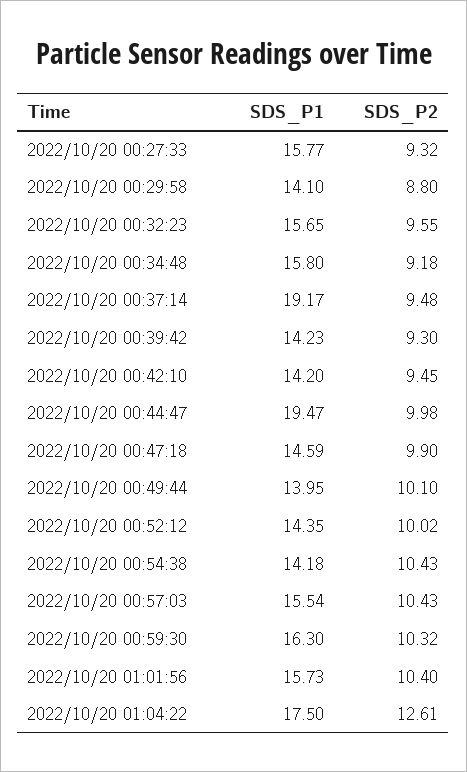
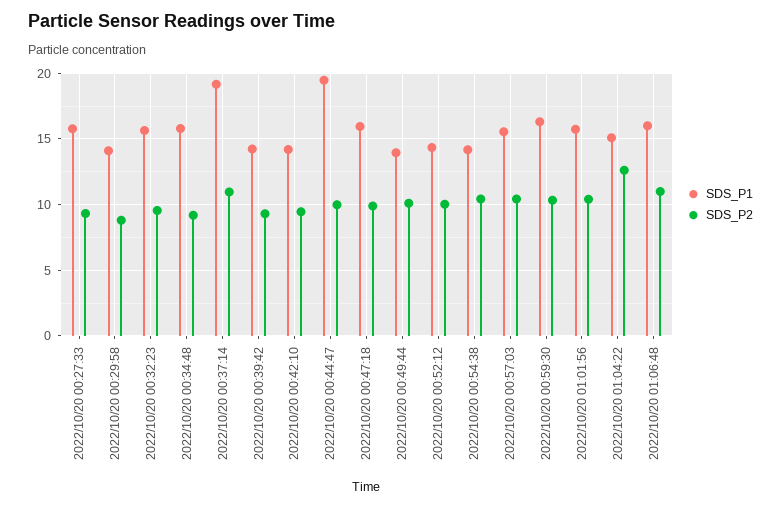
SDS_P2, 2022/10/20 00:37:14: 9.48 -> 11
SDS_P1, 2022/10/20 00:47:18: 14.59 -> 16
SDS_P1, 2022/10/20 01:04:22: 17.5 -> 15
SDS_P1, 2022/10/20 01:06:48: none -> 16
SDS_P2, 2022/10/20 01:06:48: none -> 11

